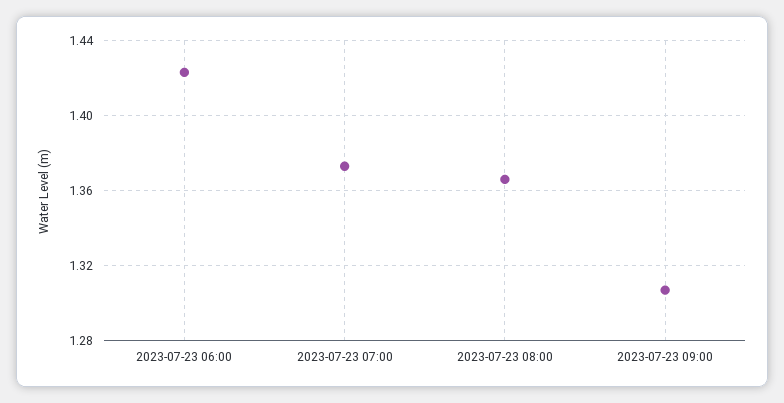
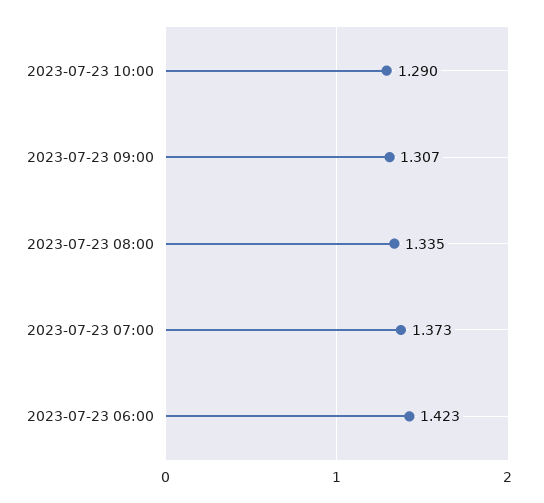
2023-07-23 08:00: 1.365 -> 1.335
2023-07-23 10:00: none -> 1.29

